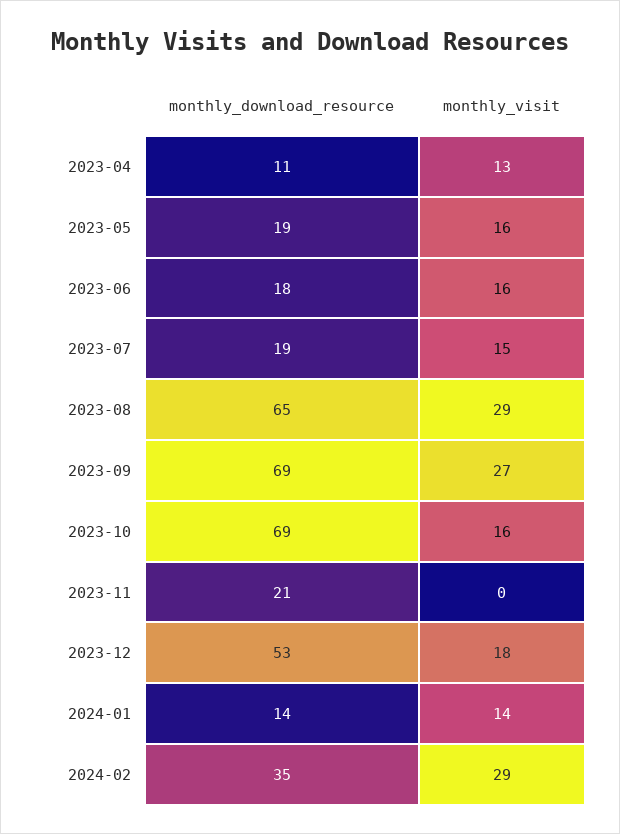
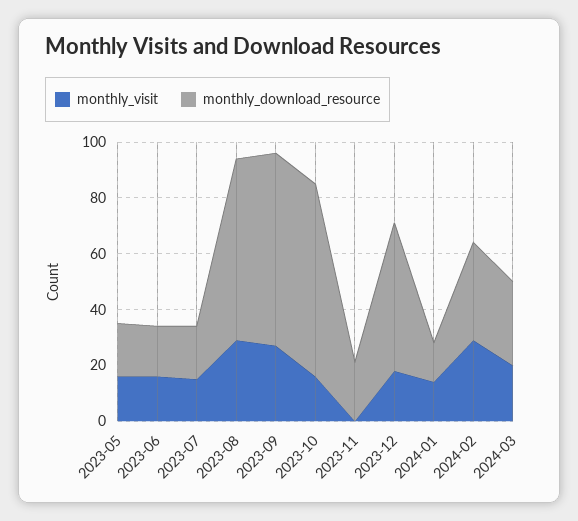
monthly_download_resource, 2023-04: 11 -> none
monthly_visit, 2023-04: 13 -> none
monthly_visit, 2024-03: none -> 20
monthly_download_resource, 2024-03: none -> 30

